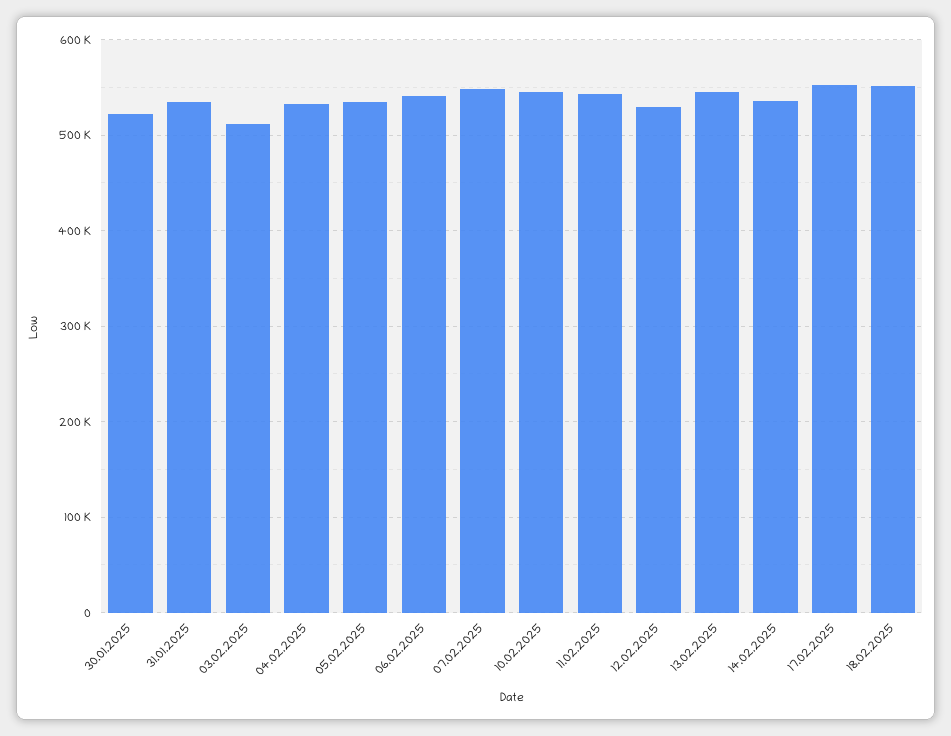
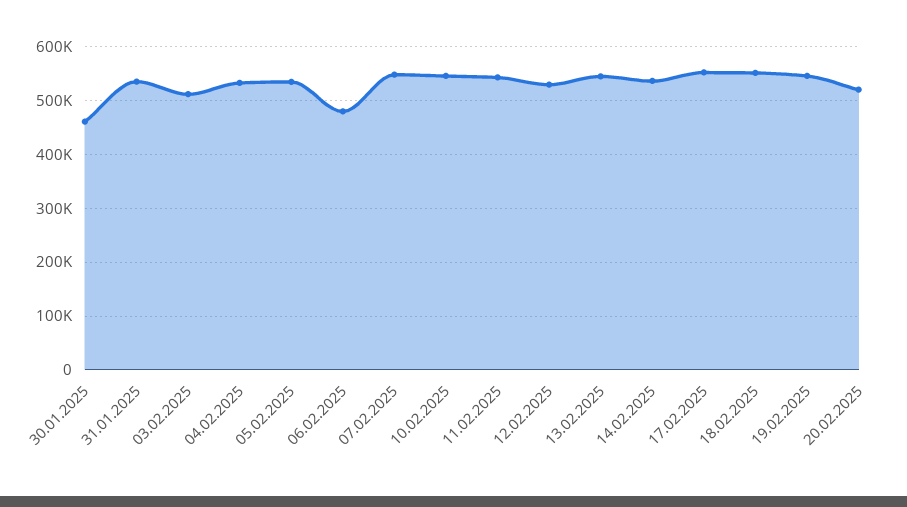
30.01.2025: 520000 -> 460000
06.02.2025: 540000 -> 480000
19.02.2025: none -> 540000
20.02.2025: none -> 520000

